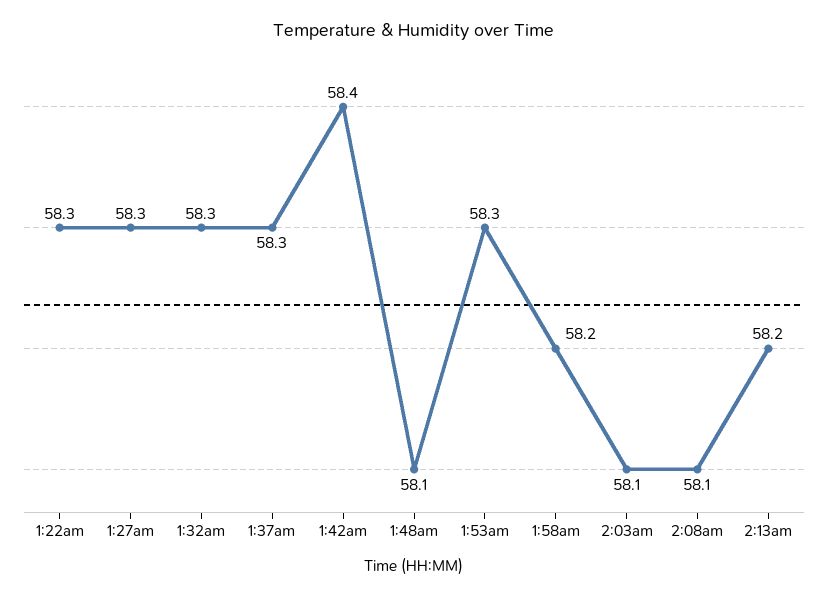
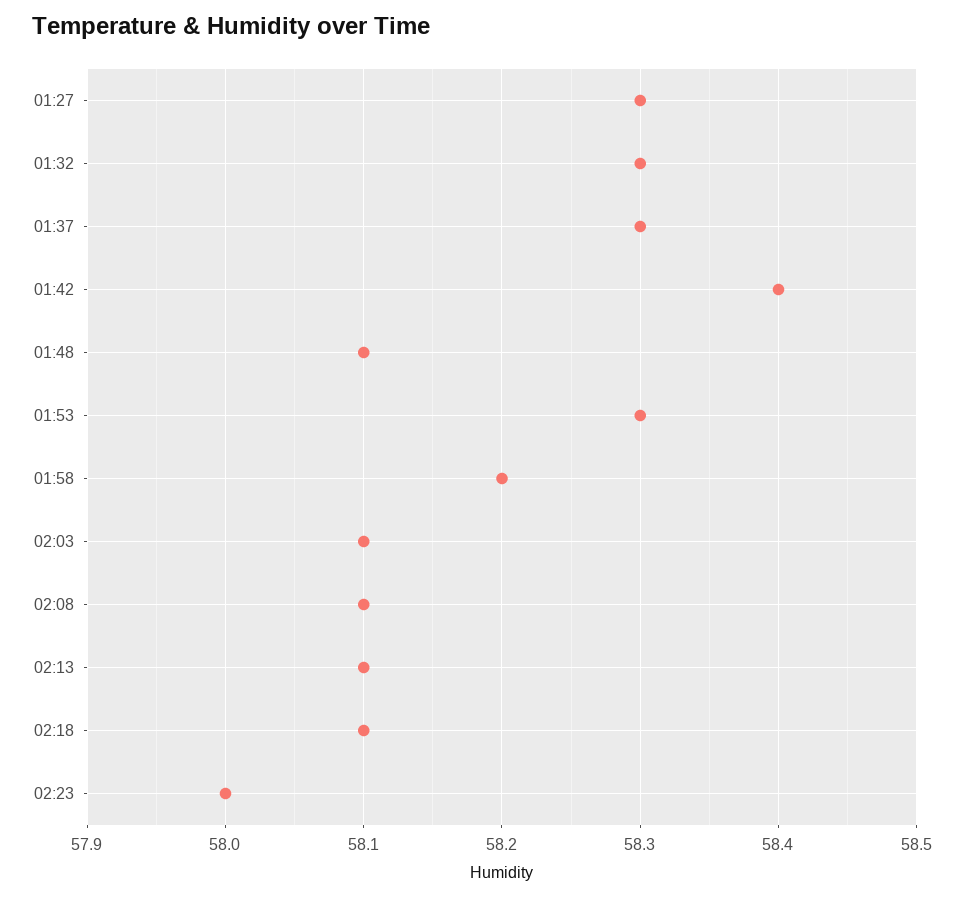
1:22am: 58.3 -> none
2:13am: 58.2 -> 58.1
02:18: none -> 58.1
02:23: none -> 58

